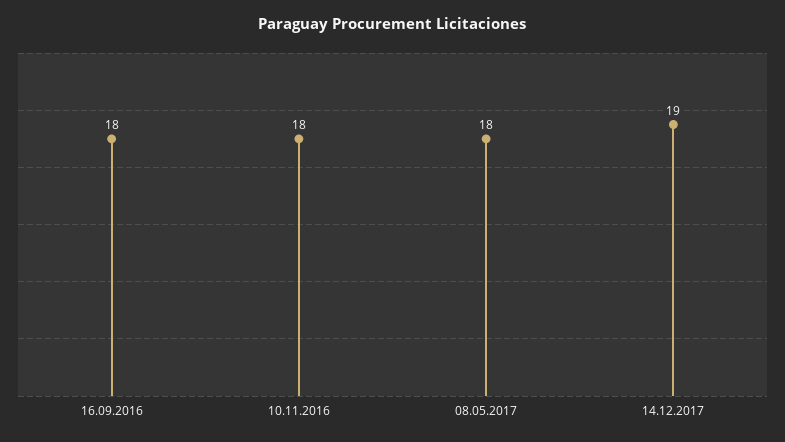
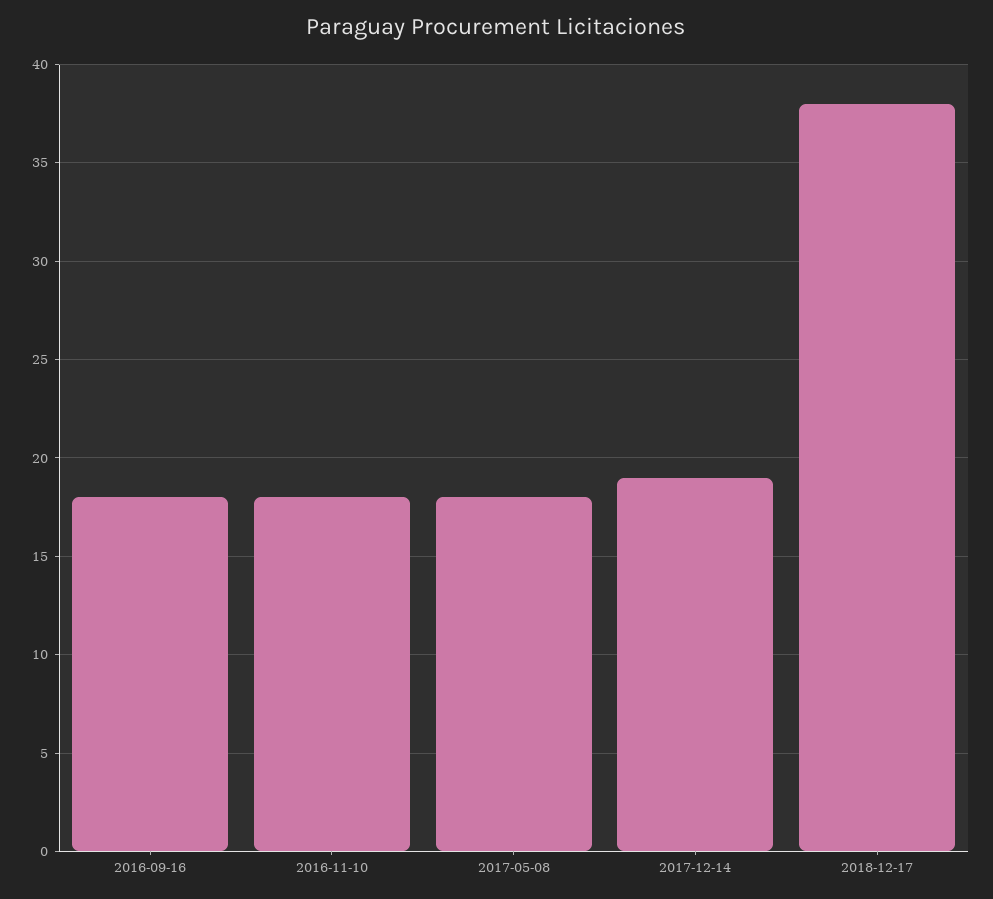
2018-12-17: none -> 38

